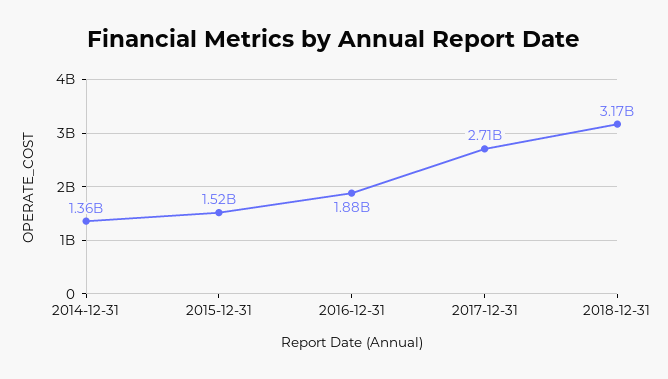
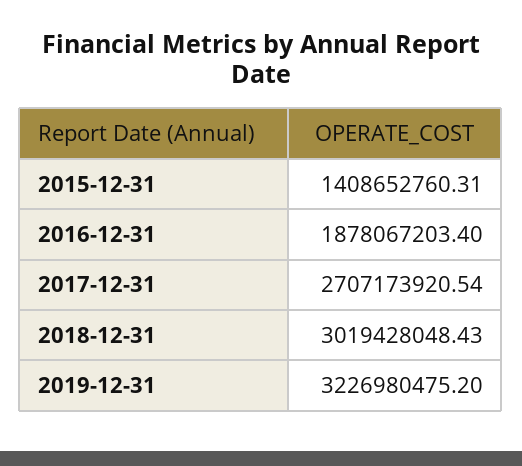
2014-12-31: 1360000000 -> none
2015-12-31: 1520000000 -> 1408652760.31
2018-12-31: 3170000000 -> 3019428048.43
2019-12-31: none -> 3226980475.2

